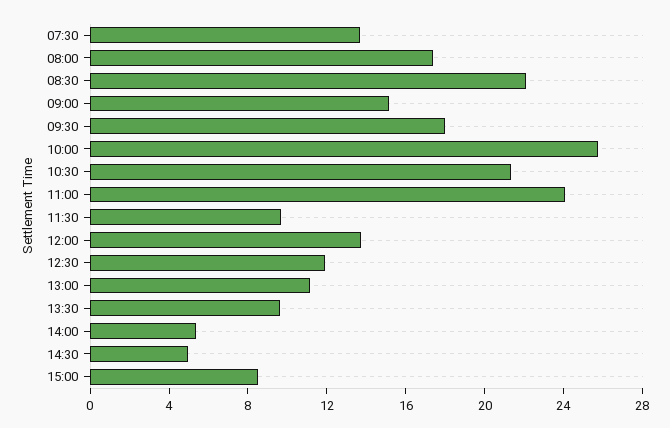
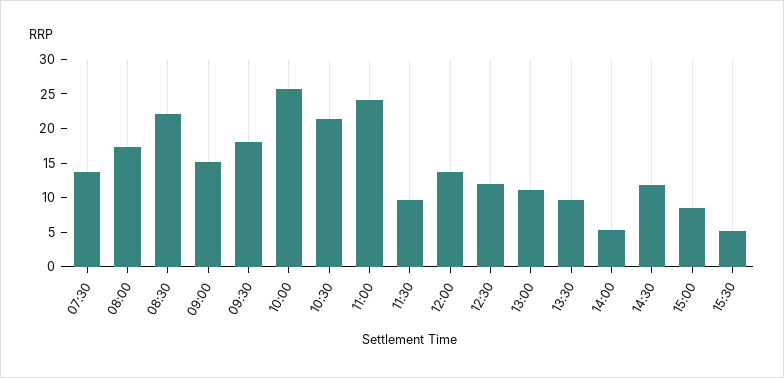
14:30: 5 -> 12.5
15:30: none -> 5

